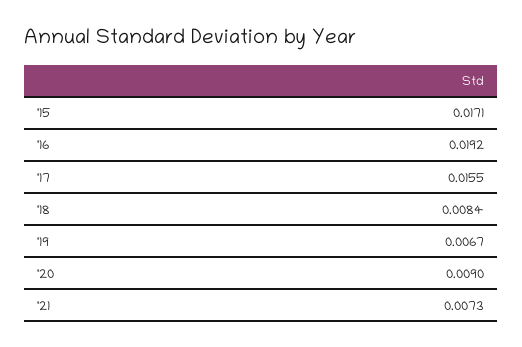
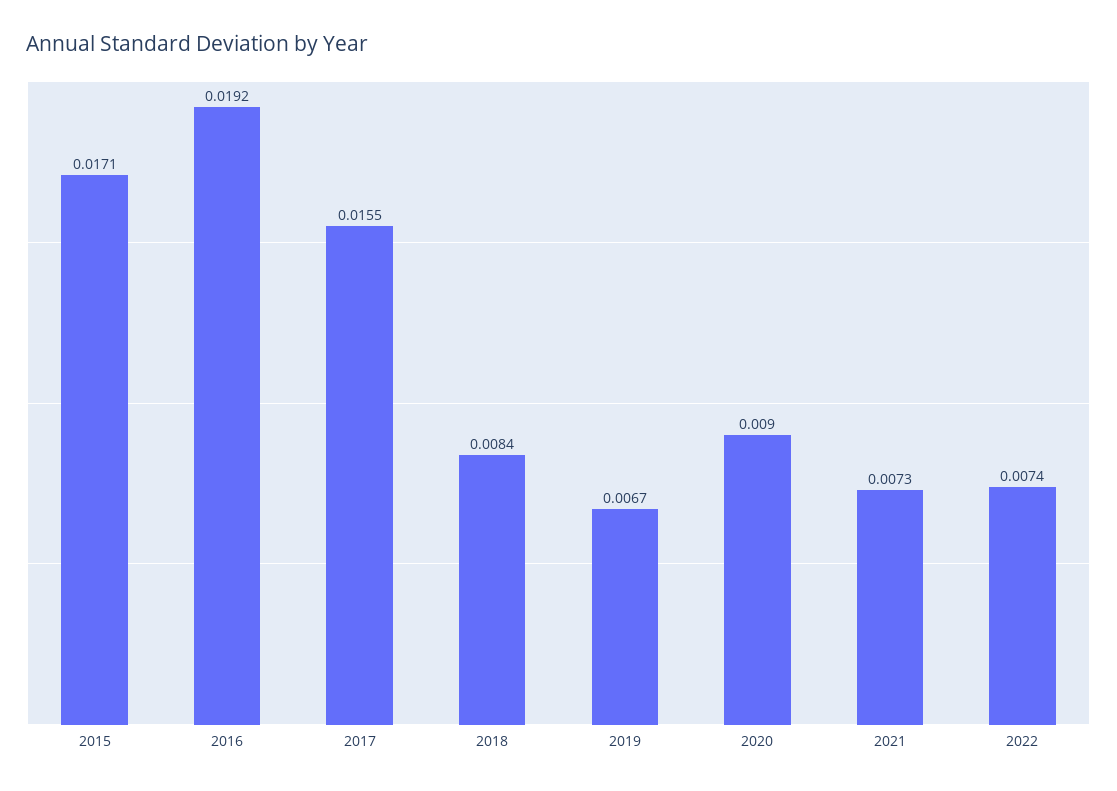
2022: none -> 0.0074

